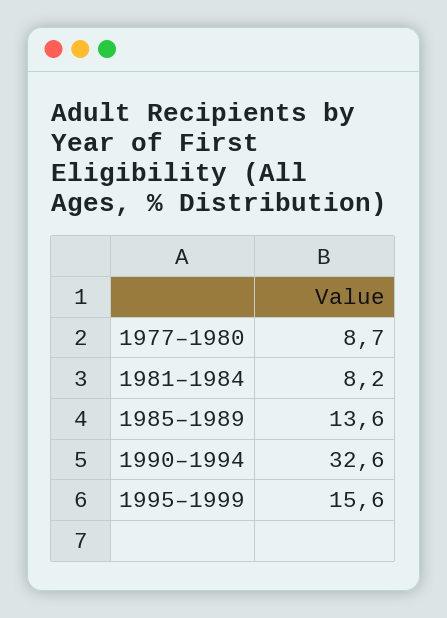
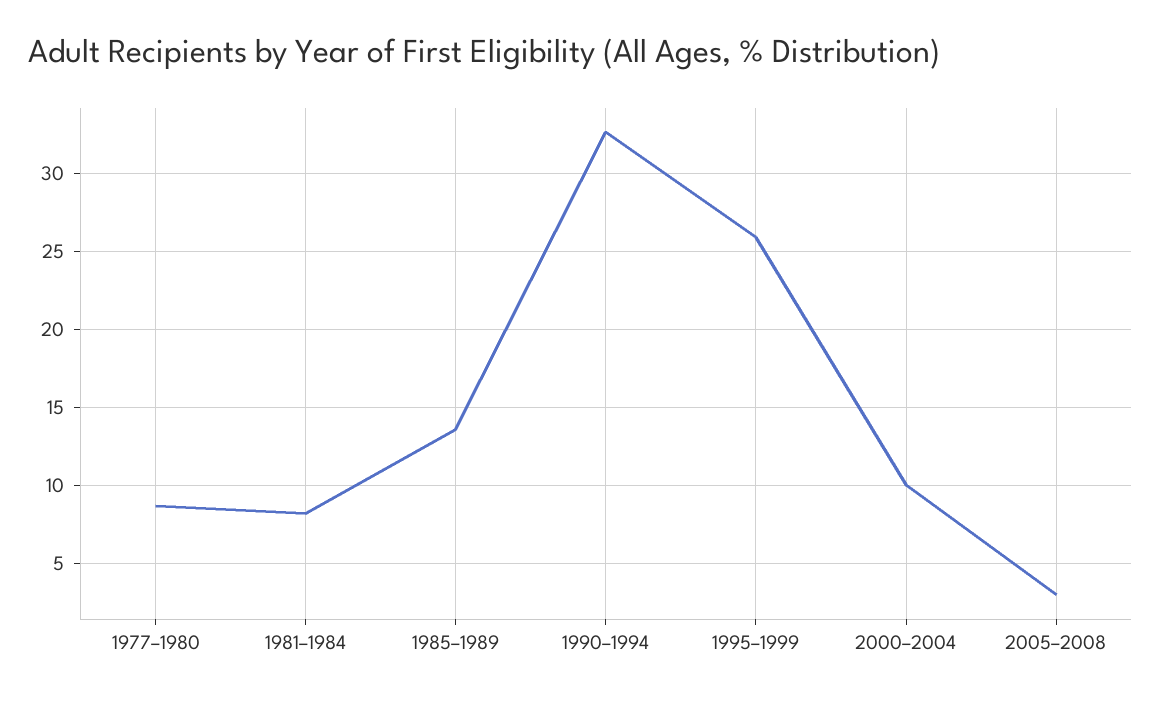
1995–1999: 15.6 -> 26
2000–2004: none -> 10
2005–2008: none -> 3

